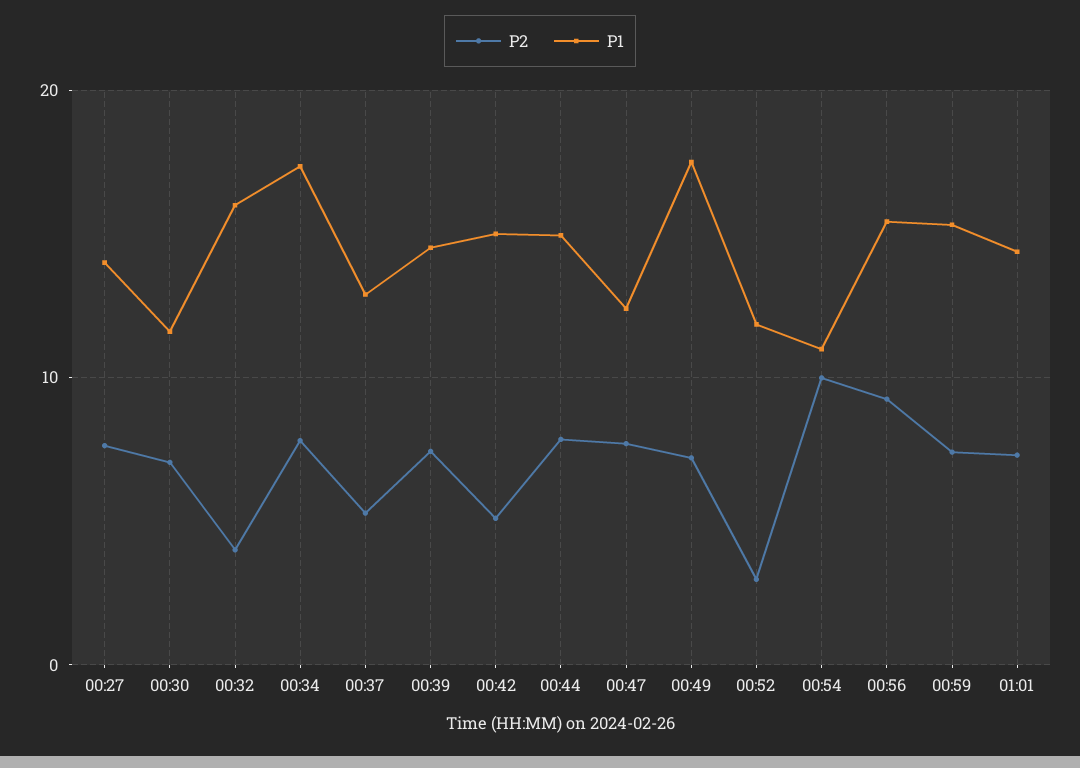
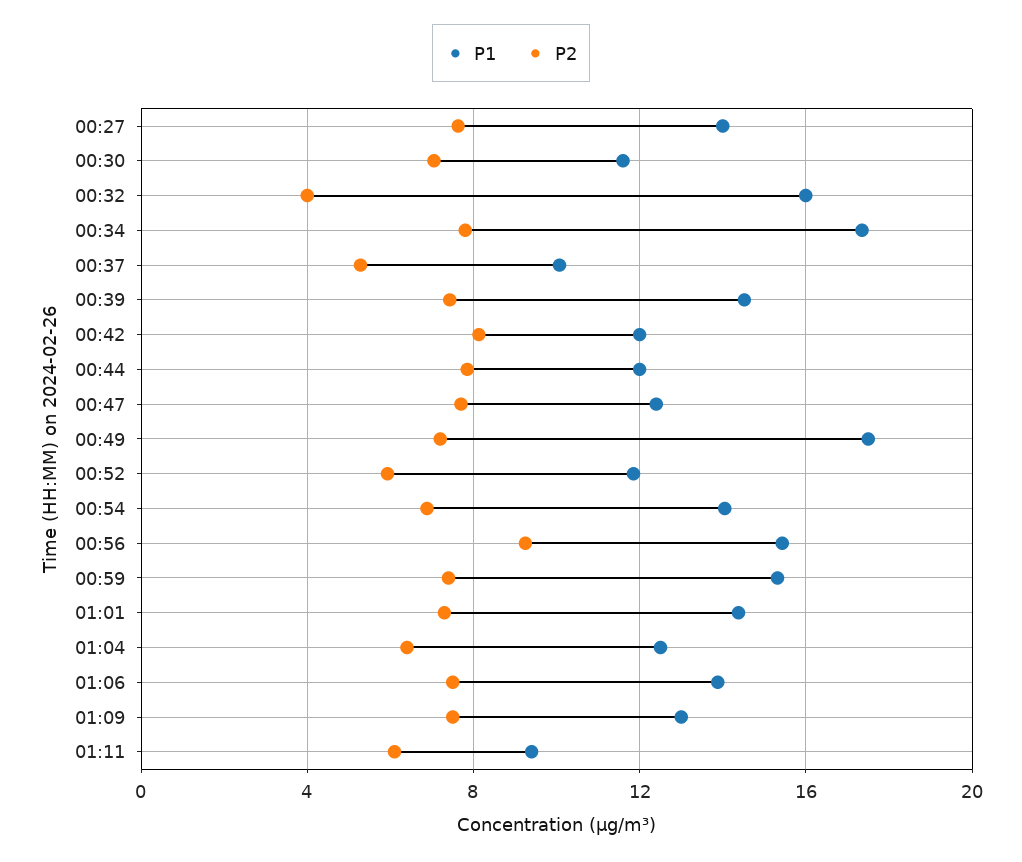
P1, 00:37: 13 -> 10
P2, 00:42: 5 -> 8
P1, 00:42: 15 -> 12
P1, 00:44: 15 -> 12
P2, 00:52: 3 -> 6
P2, 00:54: 10 -> 7
P1, 00:54: 11 -> 14
P1, 01:04: none -> 12.5
P2, 01:04: none -> 6.5
P1, 01:06: none -> 14
P2, 01:06: none -> 7.5
P1, 01:09: none -> 13
P2, 01:09: none -> 7.5
P1, 01:11: none -> 9.5
P2, 01:11: none -> 6

